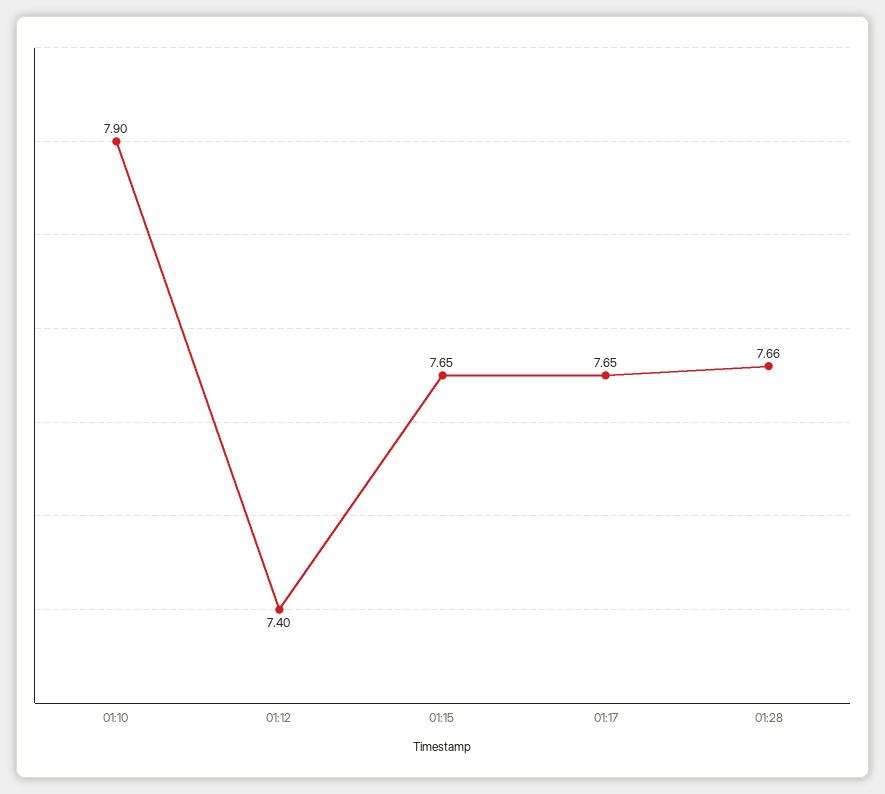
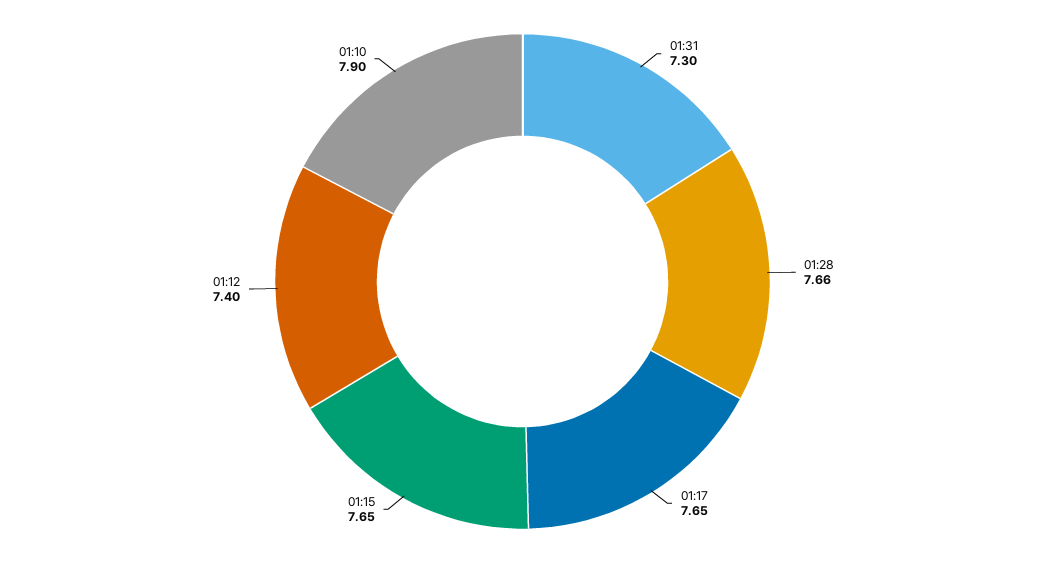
01:31: none -> 7.3

